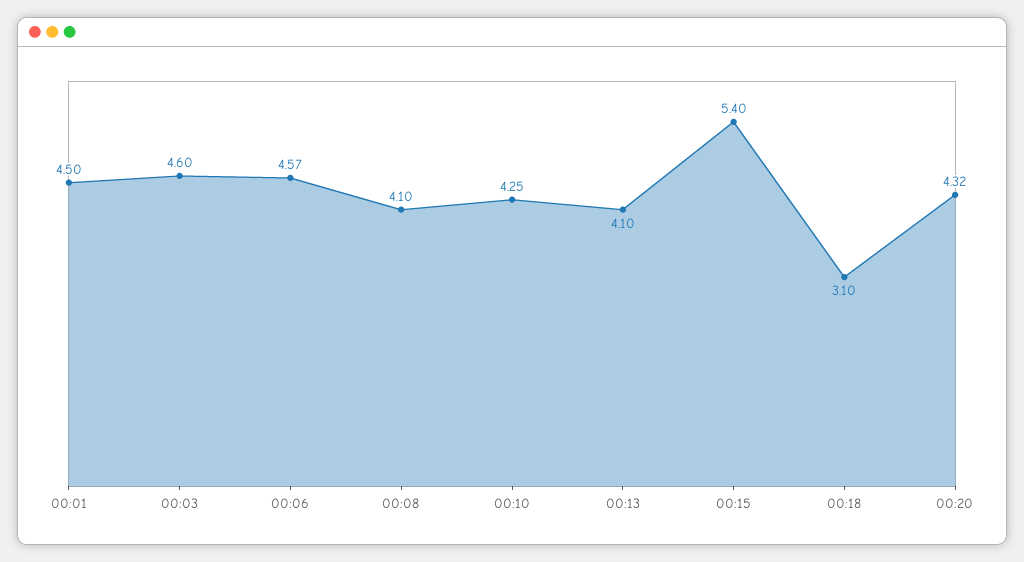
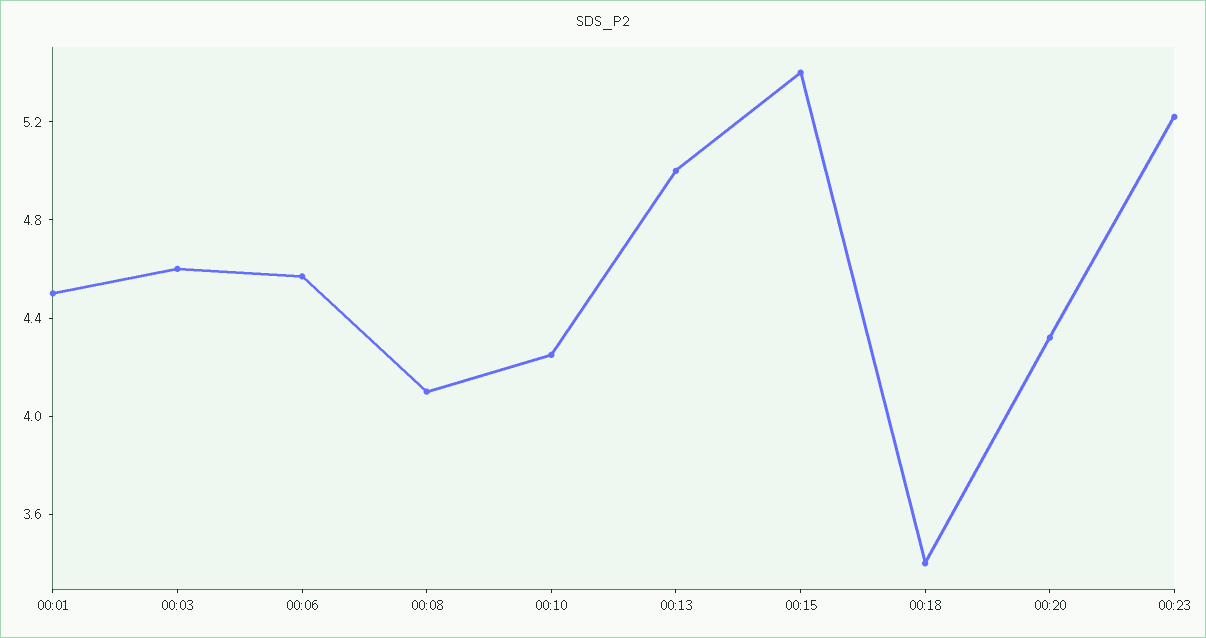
00:13: 4.1 -> 5
00:18: 3.1 -> 3.4
00:23: none -> 5.2

